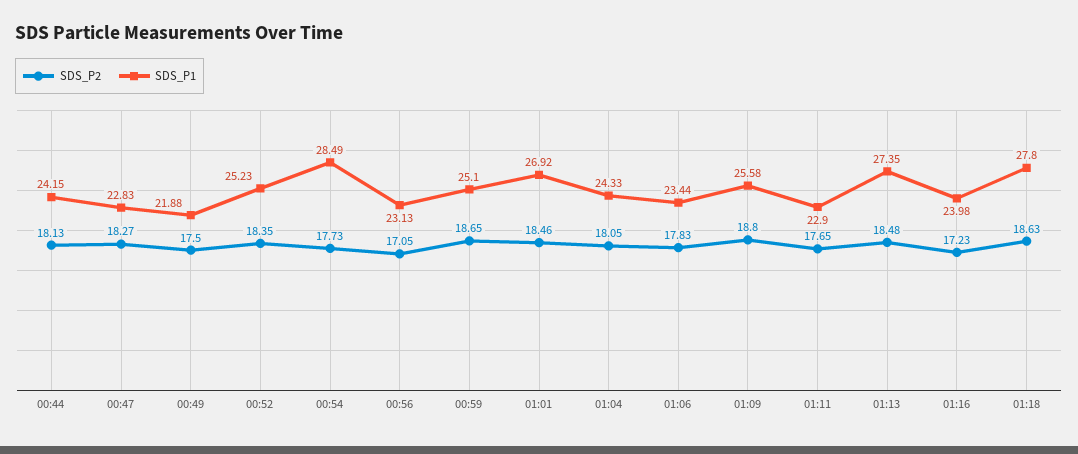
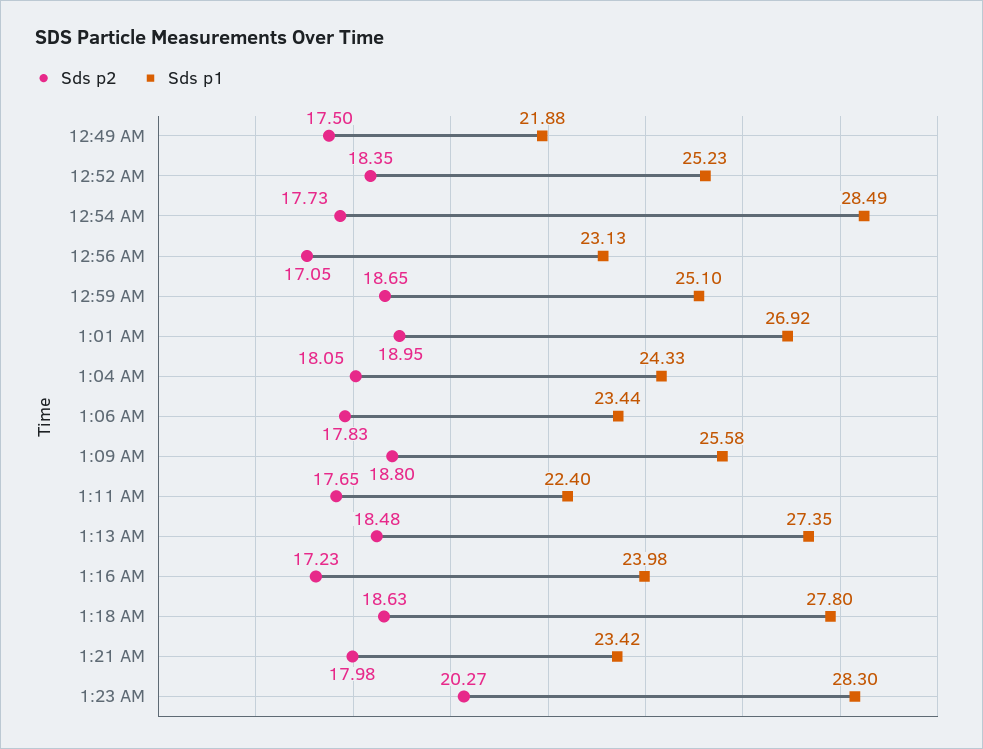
SDS_P2, 00:44: 18.13 -> none
SDS_P1, 00:44: 24.15 -> none
SDS_P2, 00:47: 18.27 -> none
SDS_P1, 00:47: 22.83 -> none
SDS_P2, 01:01: 18.46 -> 18.95
SDS_P1, 01:11: 22.9 -> 22.4
SDS_P2, 1:21 AM: none -> 17.98
SDS_P1, 1:21 AM: none -> 23.42
SDS_P2, 1:23 AM: none -> 20.27
SDS_P1, 1:23 AM: none -> 28.3

